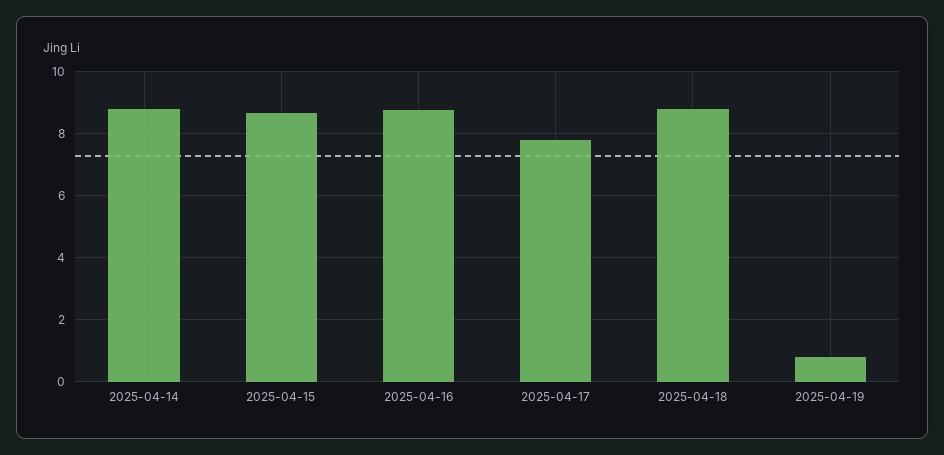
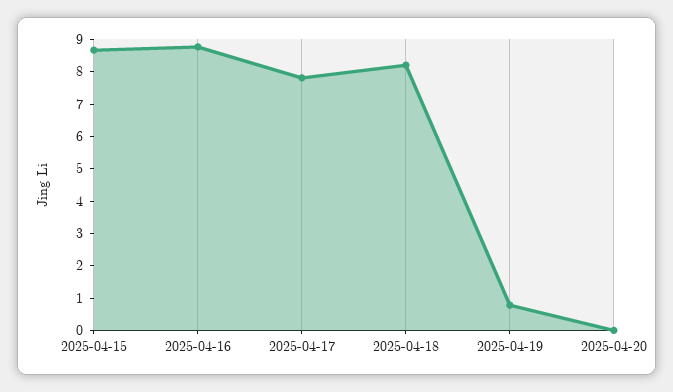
2025-04-14: 8.8 -> none
2025-04-18: 8.8 -> 8.25
2025-04-20: none -> 0

